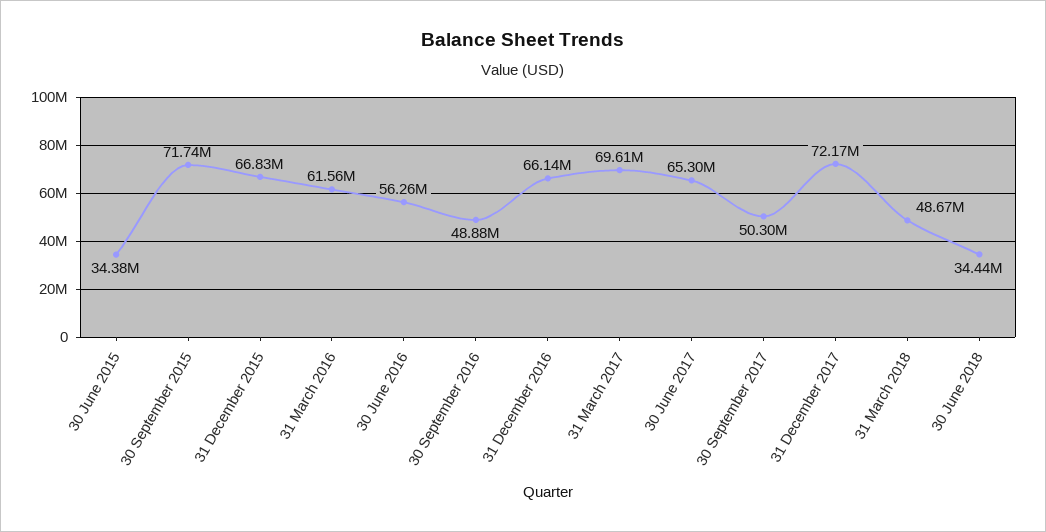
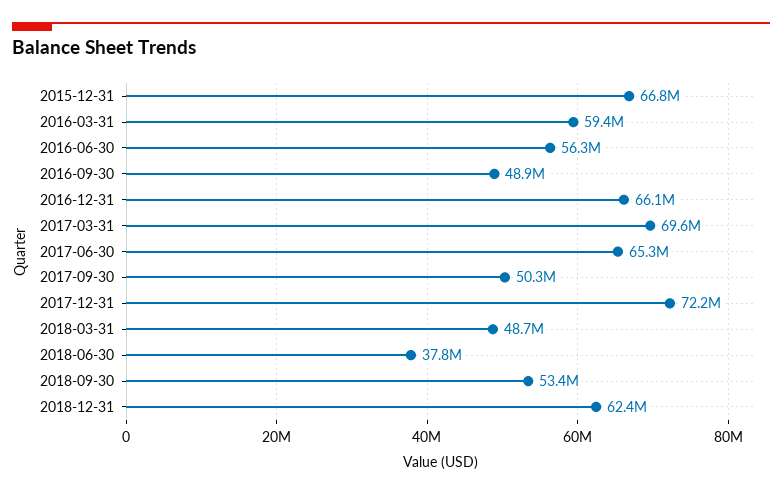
30 June 2015: 34380000 -> none
30 September 2015: 71740000 -> none
31 March 2016: 61560000 -> 59400000
30 June 2018: 34440000 -> 37800000
2018-09-30: none -> 53400000
2018-12-31: none -> 62400000

